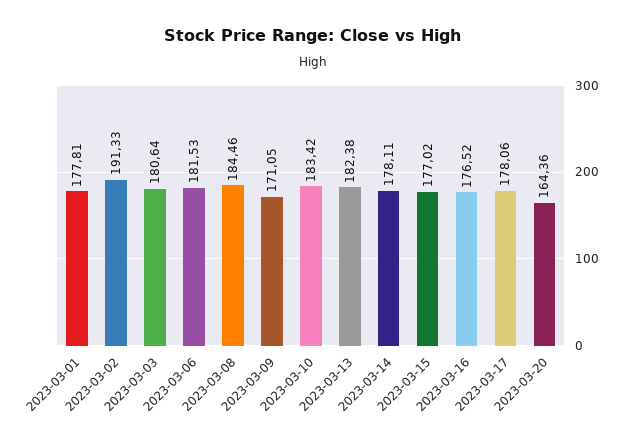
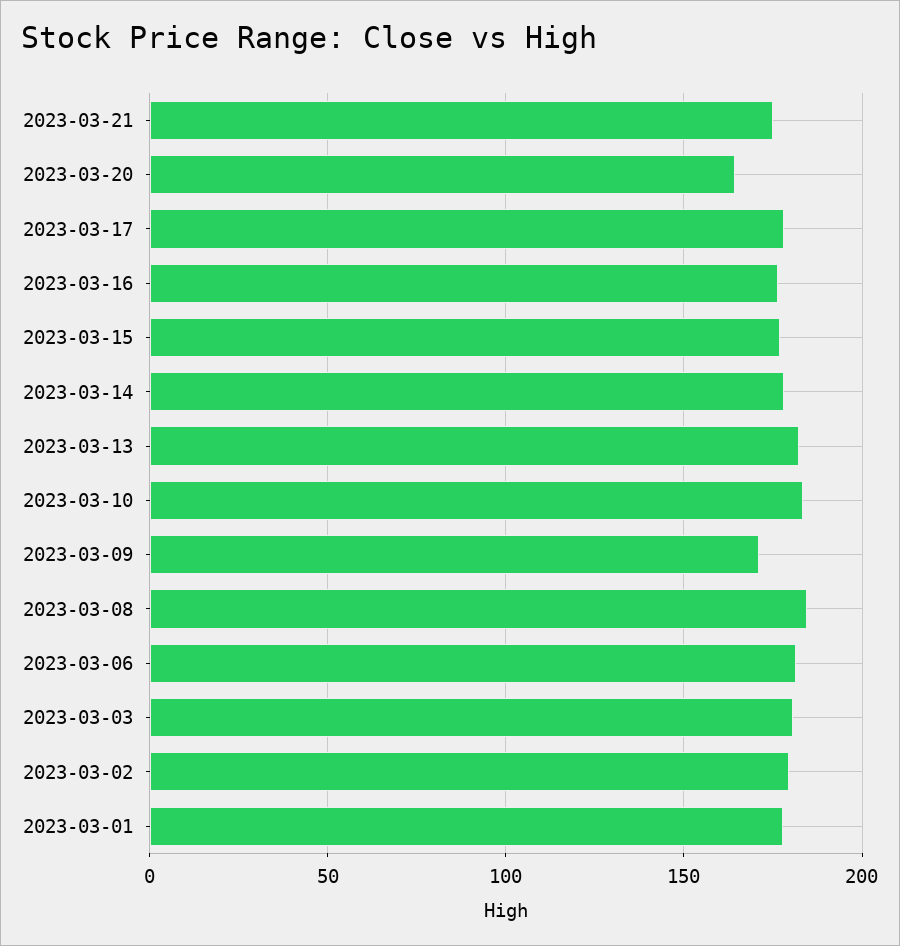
2023-03-02: 191.33 -> 180
2023-03-21: none -> 175

